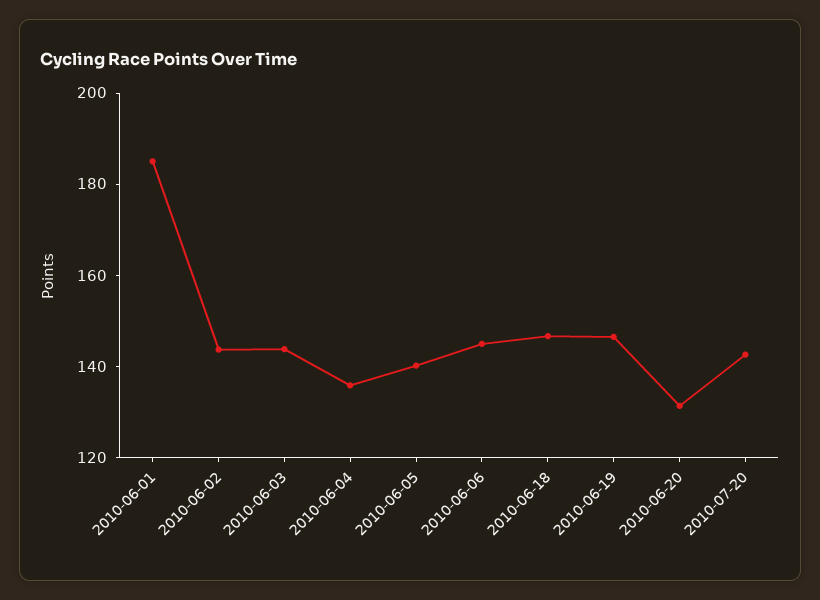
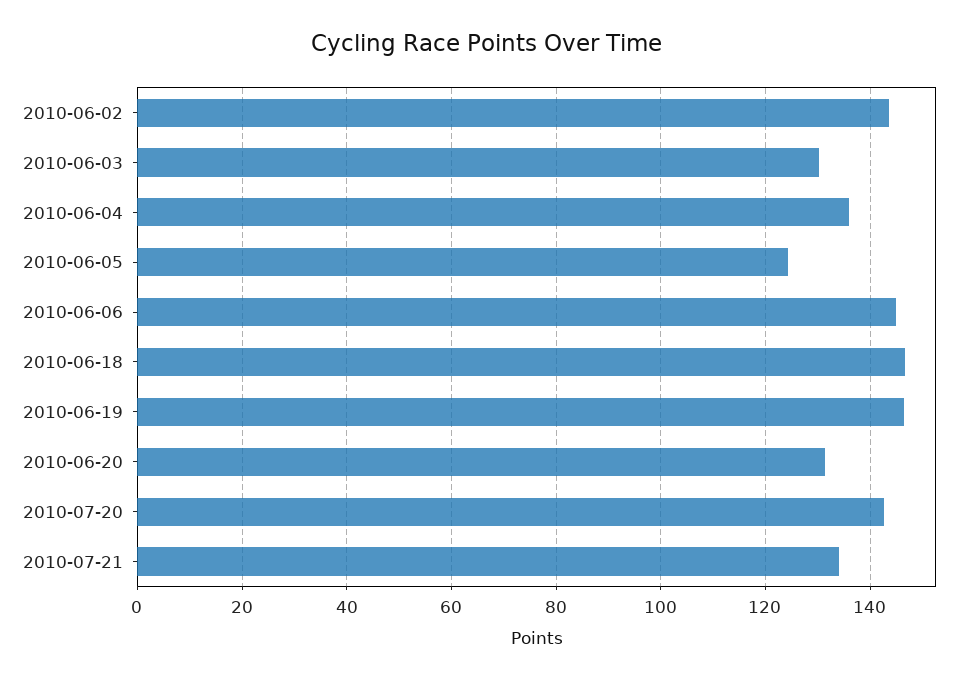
2010-06-01: 185 -> none
2010-06-03: 145 -> 130
2010-06-05: 140 -> 124
2010-07-21: none -> 134

